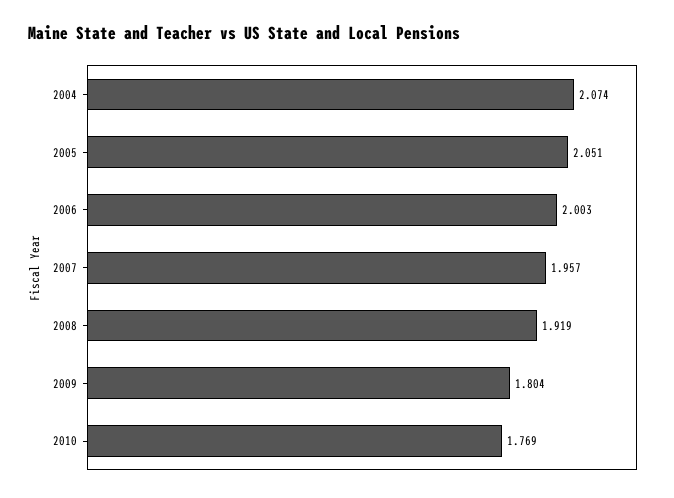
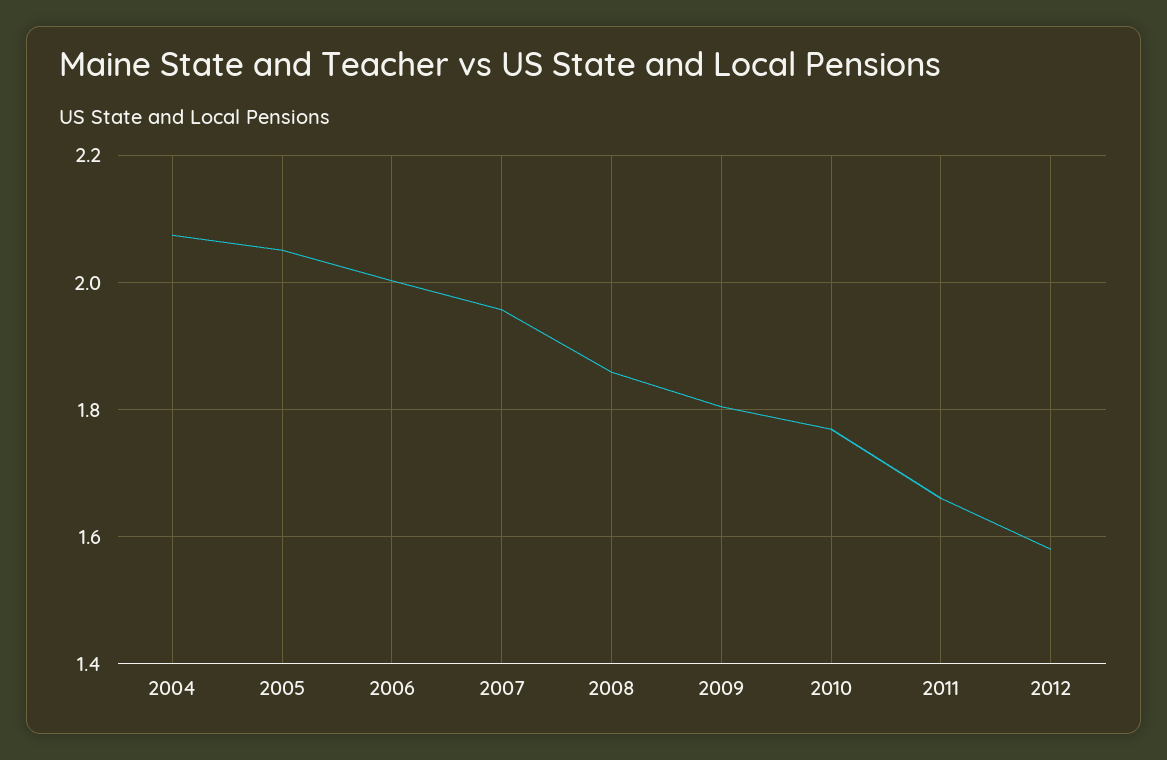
2008: 1.919 -> 1.86
2011: none -> 1.66
2012: none -> 1.58

